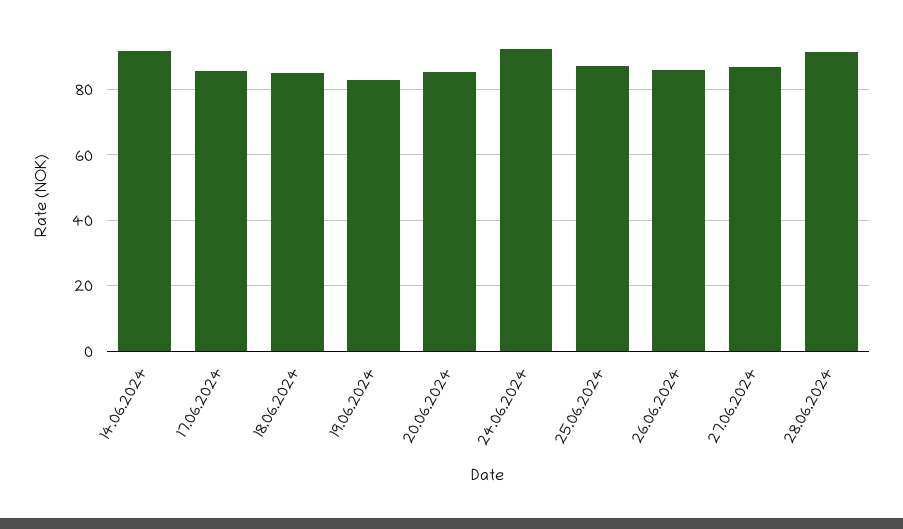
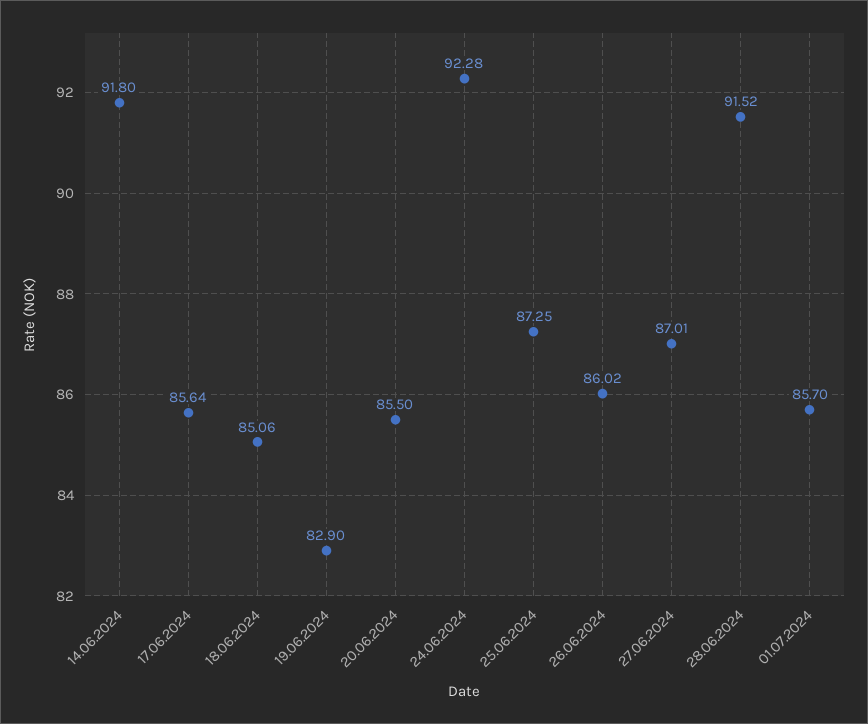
01.07.2024: none -> 85.7

